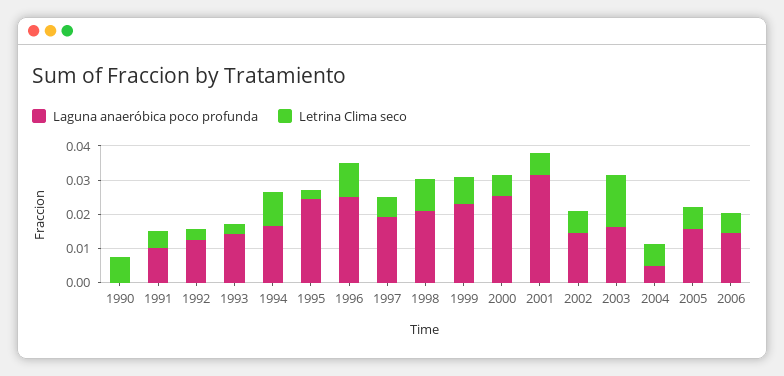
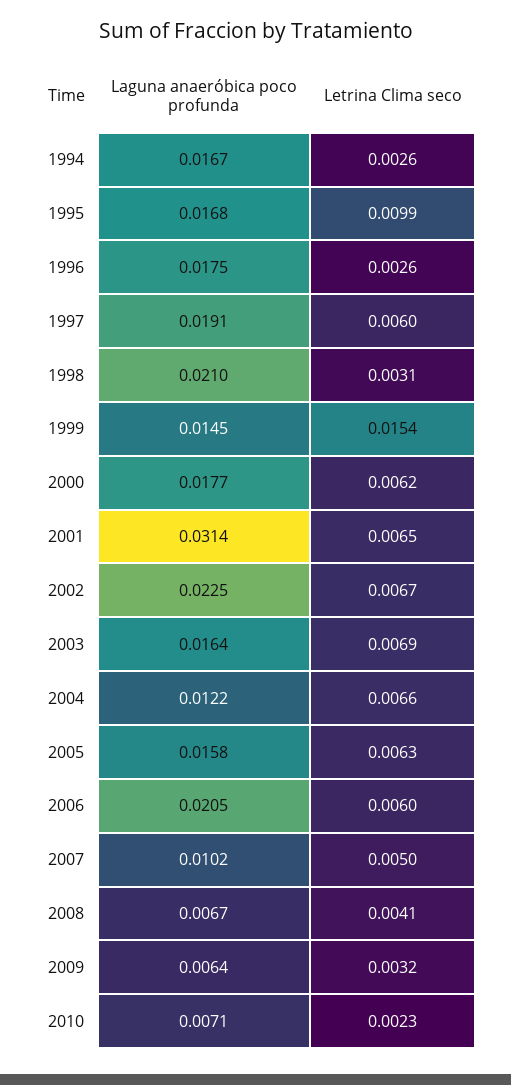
Laguna anaeróbica poco profunda, 1990: 0 -> none
Letrina Clima seco, 1990: 0.0075 -> none
Laguna anaeróbica poco profunda, 1991: 0.01 -> none
Letrina Clima seco, 1991: 0.005 -> none
Laguna anaeróbica poco profunda, 1992: 0.0125 -> none
Letrina Clima seco, 1992: 0.0025 -> none
Laguna anaeróbica poco profunda, 1993: 0.015 -> none
Letrina Clima seco, 1993: 0.0025 -> none
Letrina Clima seco, 1994: 0.01 -> 0.0026
Laguna anaeróbica poco profunda, 1995: 0.025 -> 0.0168
Letrina Clima seco, 1995: 0.0025 -> 0.0099
Laguna anaeróbica poco profunda, 1996: 0.025 -> 0.0175
Letrina Clima seco, 1996: 0.01 -> 0.0026
Letrina Clima seco, 1998: 0.01 -> 0.0031
Laguna anaeróbica poco profunda, 1999: 0.0225 -> 0.0145
Letrina Clima seco, 1999: 0.0075 -> 0.0154
Laguna anaeróbica poco profunda, 2000: 0.025 -> 0.0177
Laguna anaeróbica poco profunda, 2002: 0.015 -> 0.0225
Letrina Clima seco, 2003: 0.015 -> 0.0069
Laguna anaeróbica poco profunda, 2004: 0.005 -> 0.0122
Laguna anaeróbica poco profunda, 2006: 0.015 -> 0.0205
Laguna anaeróbica poco profunda, 2007: none -> 0.0102
Letrina Clima seco, 2007: none -> 0.005
Laguna anaeróbica poco profunda, 2008: none -> 0.0067
Letrina Clima seco, 2008: none -> 0.0041
Laguna anaeróbica poco profunda, 2009: none -> 0.0064
Letrina Clima seco, 2009: none -> 0.0032
Laguna anaeróbica poco profunda, 2010: none -> 0.0071
Letrina Clima seco, 2010: none -> 0.0023

